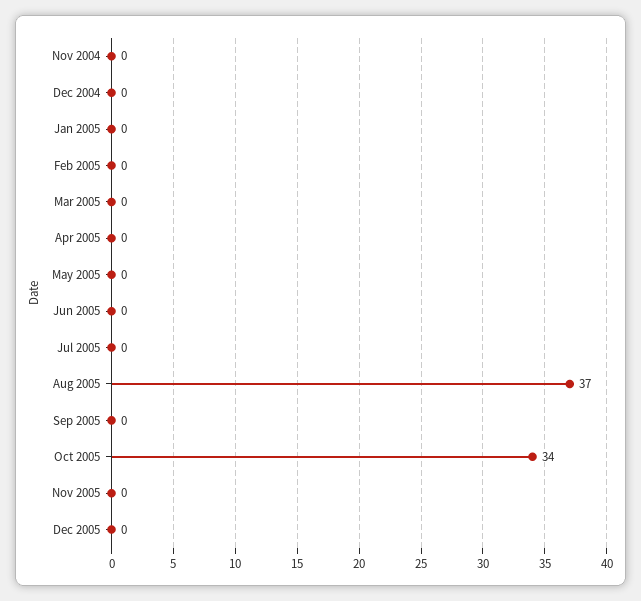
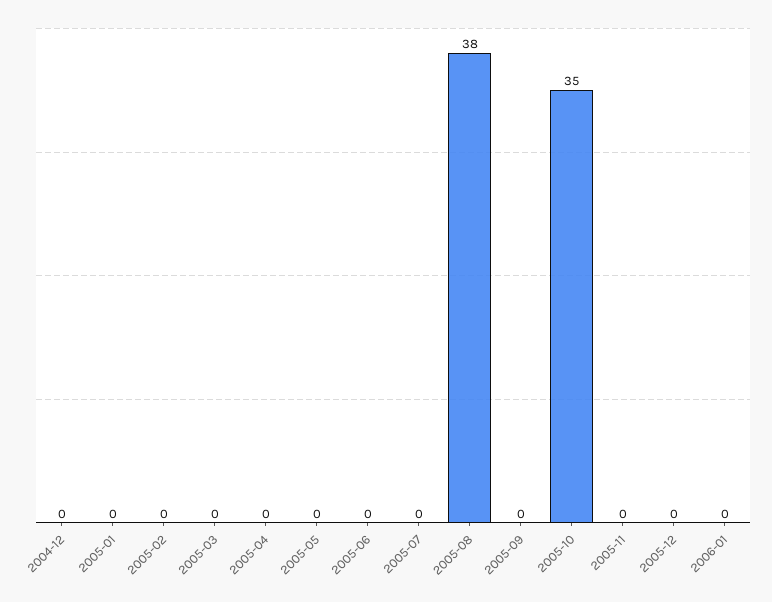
Nov 2004: 0 -> none
Aug 2005: 37 -> 38
Oct 2005: 34 -> 35
2006-01: none -> 0

